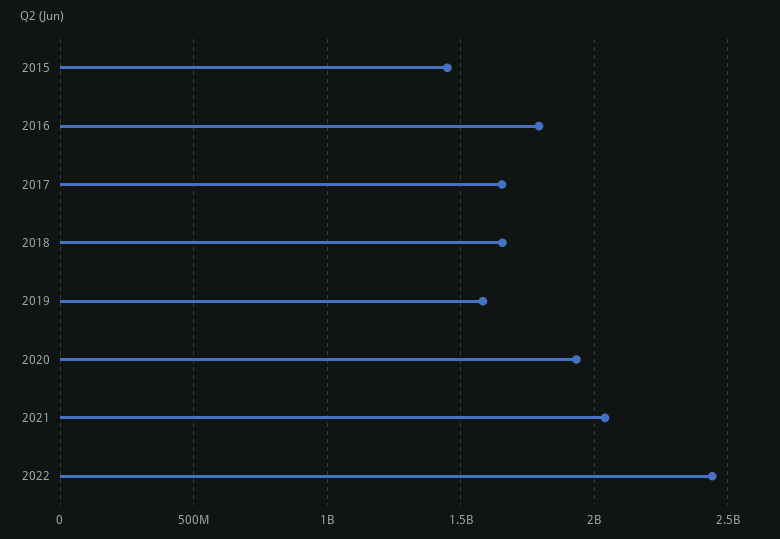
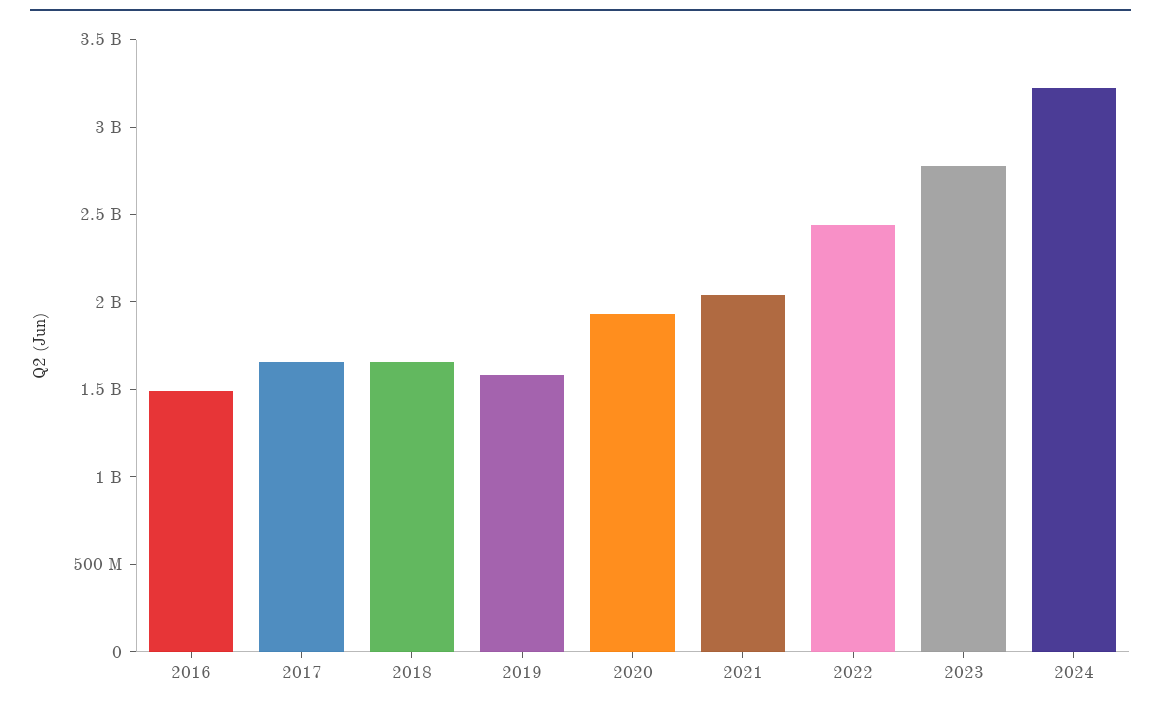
2015: 1450000000 -> none
2016: 1800000000 -> 1500000000
2023: none -> 2800000000
2024: none -> 3200000000

